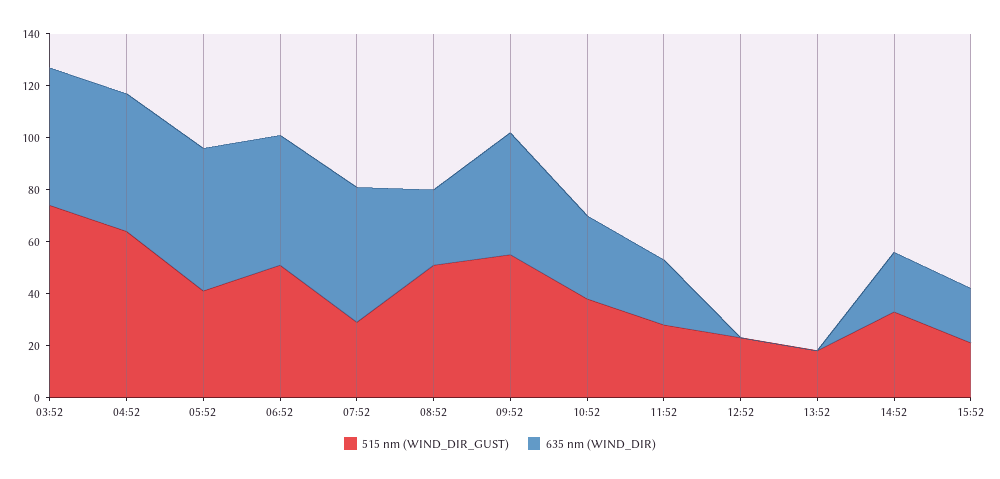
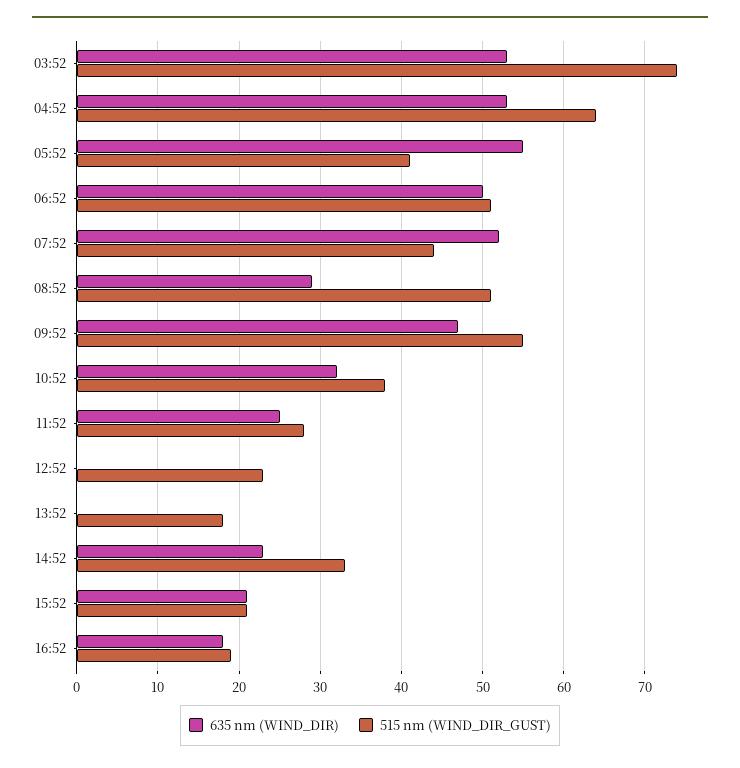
515 nm (WIND_DIR_GUST), 07:52: 30 -> 44
635 nm (WIND_DIR), 16:52: none -> 18
515 nm (WIND_DIR_GUST), 16:52: none -> 19

